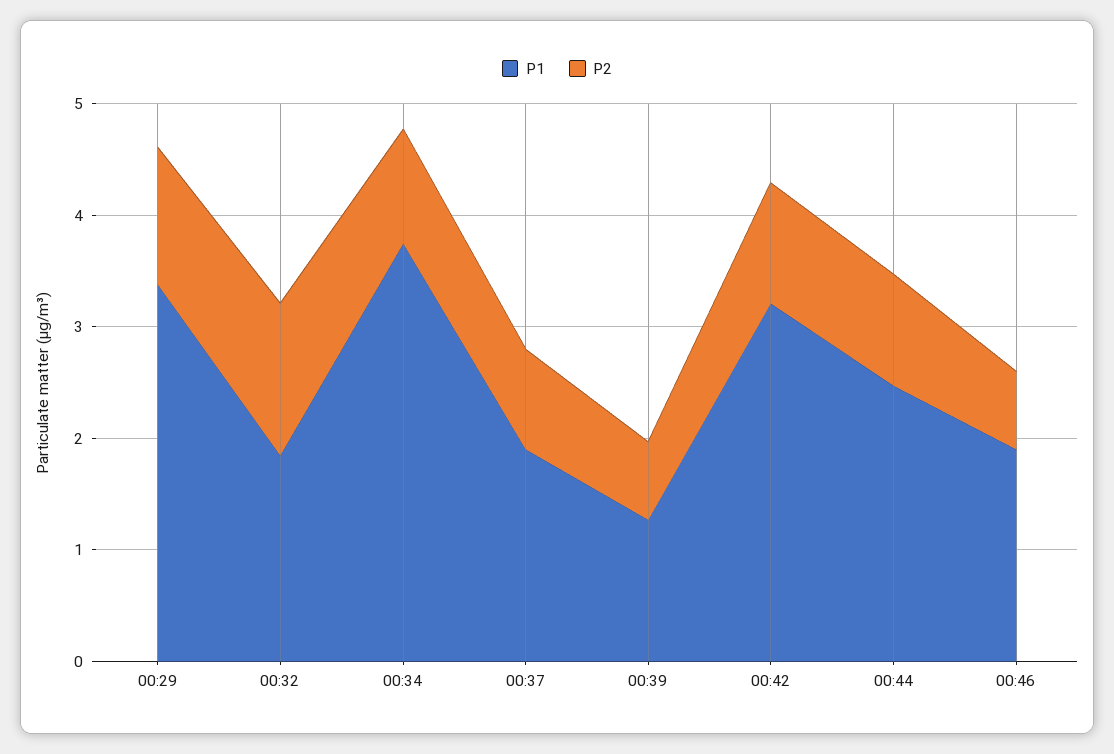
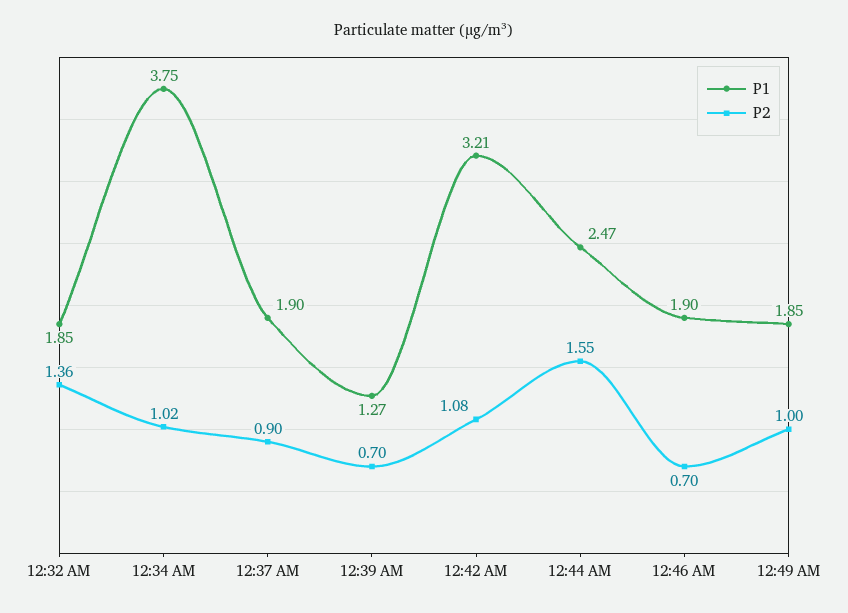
P1, 00:29: 3.4 -> none
P2, 00:29: 1.2 -> none
P2, 00:44: 1 -> 1.55
P1, 12:49 AM: none -> 1.85
P2, 12:49 AM: none -> 1

